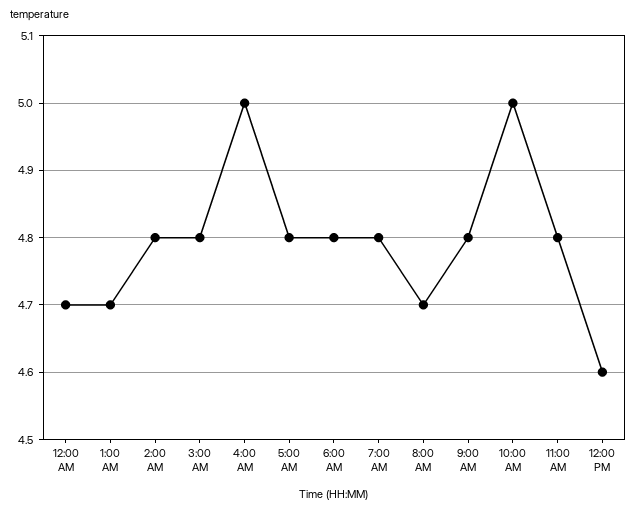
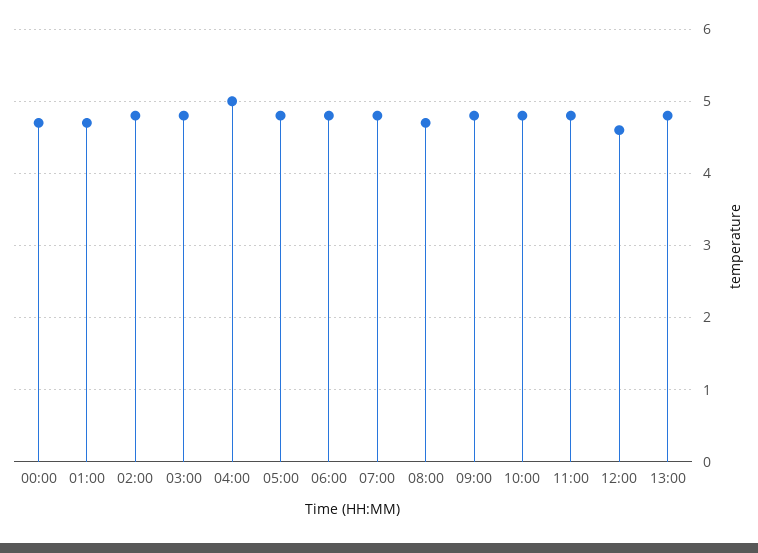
10:00 AM: 5 -> 4.8
13:00: none -> 4.8

